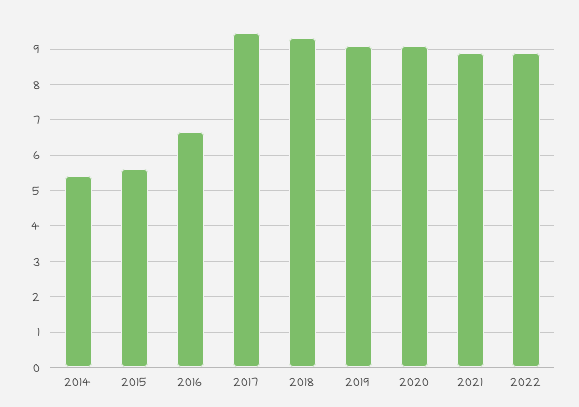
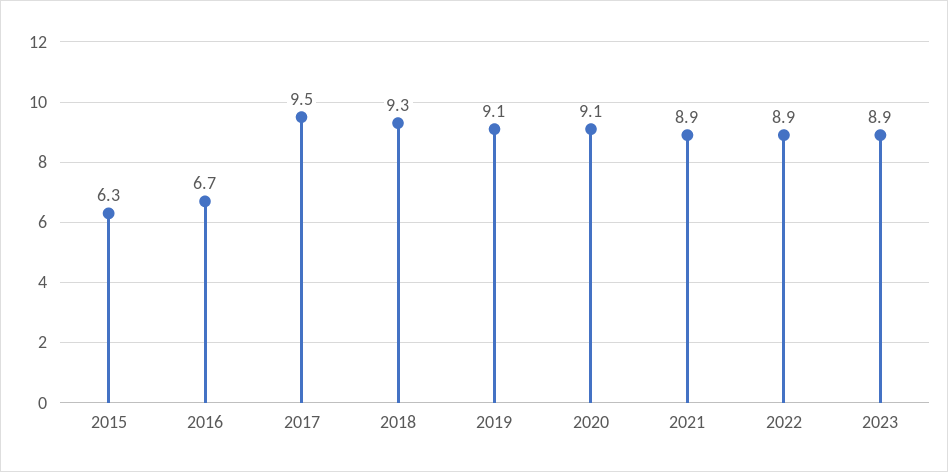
2014: 5.4 -> none
2015: 5.6 -> 6.3
2023: none -> 8.9

